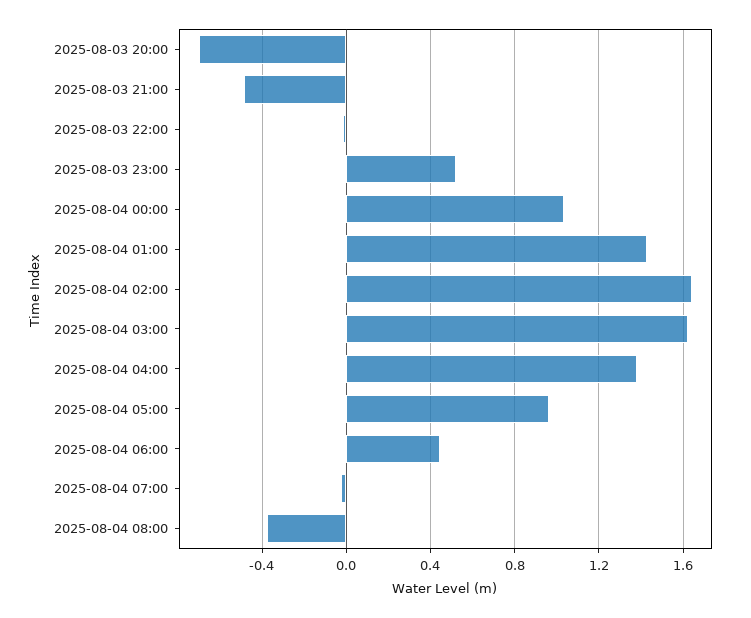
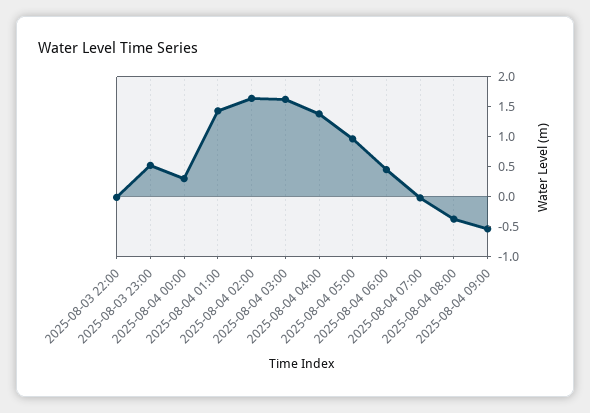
2025-08-03 20:00: -0.7 -> none
2025-08-03 21:00: -0.5 -> none
2025-08-04 00:00: 1.05 -> 0.25
2025-08-04 09:00: none -> -0.5

